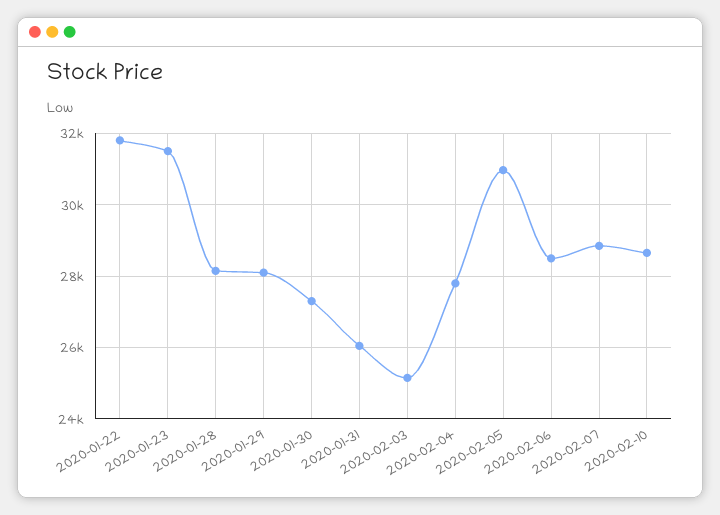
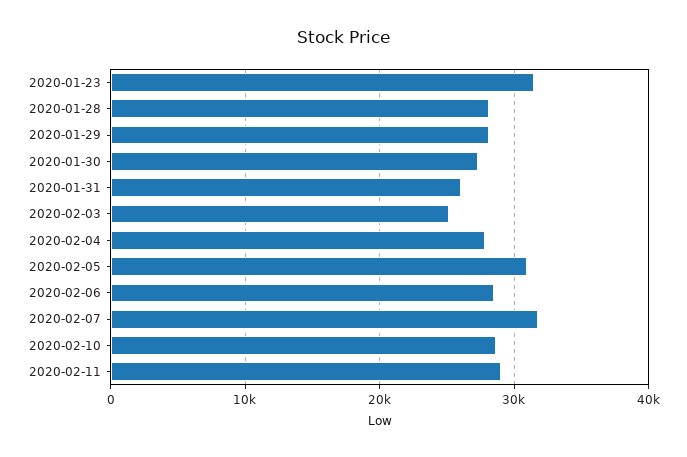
2020-01-22: 31800 -> none
2020-02-07: 28800 -> 32000
2020-02-11: none -> 29000

